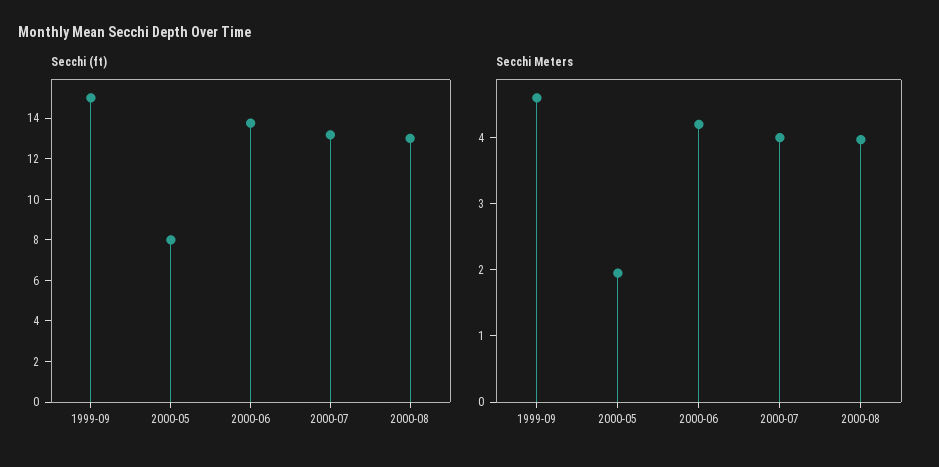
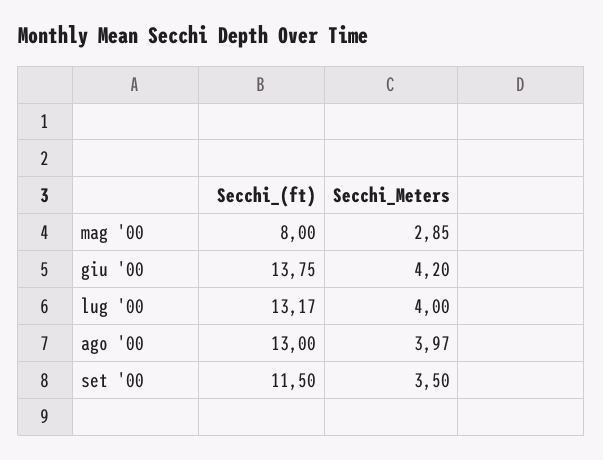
Secchi (ft), 1999-09: 15 -> none
Secchi Meters, 1999-09: 4.6 -> none
Secchi Meters, 2000-05: 2 -> 2.85
Secchi (ft), set '00: none -> 11.5
Secchi Meters, set '00: none -> 3.5

